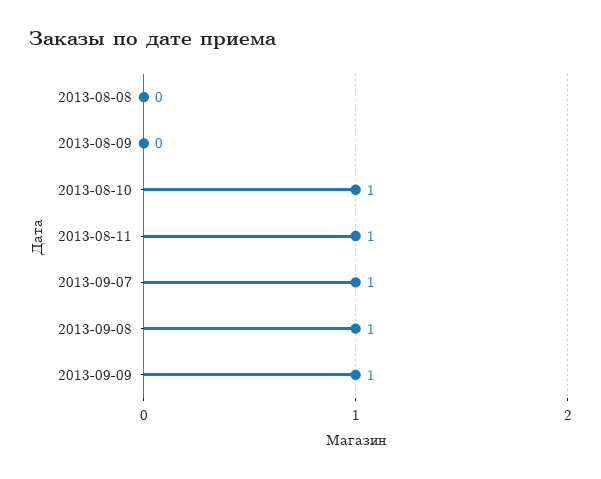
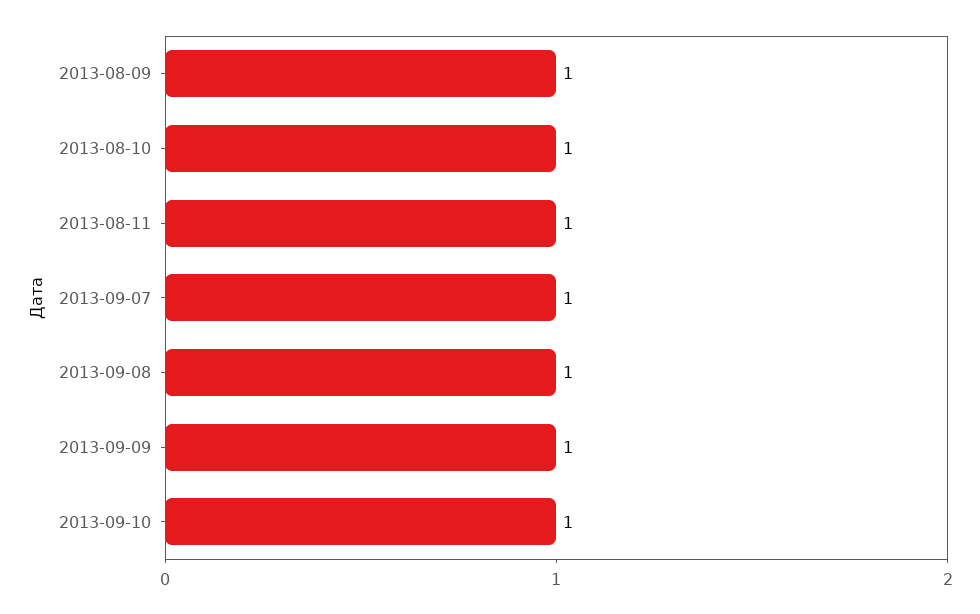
2013-08-08: 0 -> none
2013-08-09: 0 -> 1
2013-09-10: none -> 1

